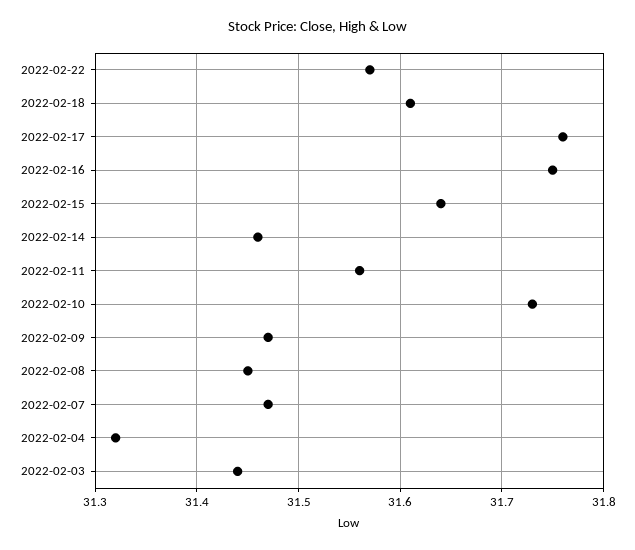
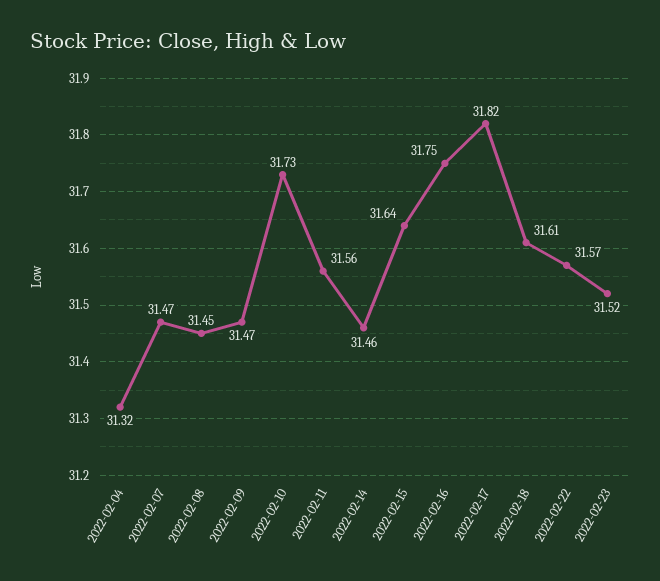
2022-02-17: 31.76 -> 31.82
2022-02-03: 31.44 -> none
2022-02-23: none -> 31.52

